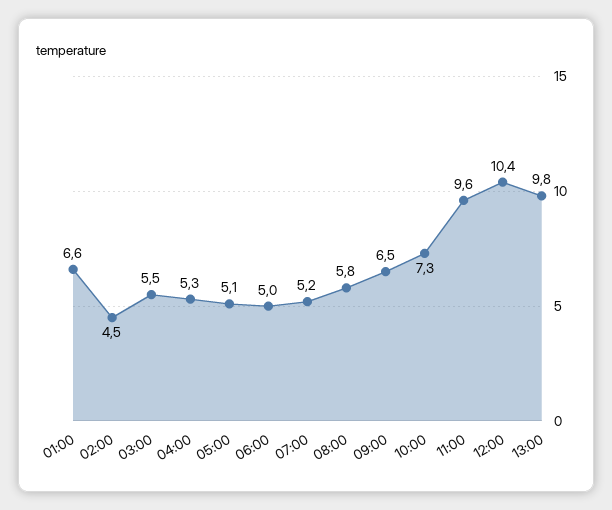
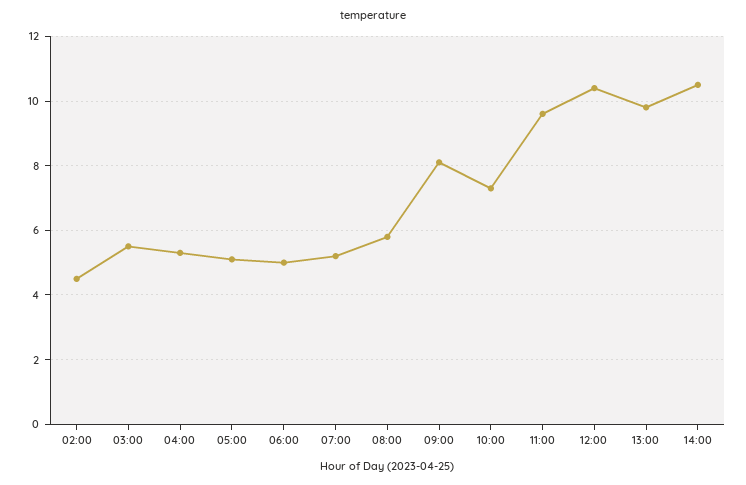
01:00: 6.6 -> none
09:00: 6.5 -> 8
14:00: none -> 10.5

